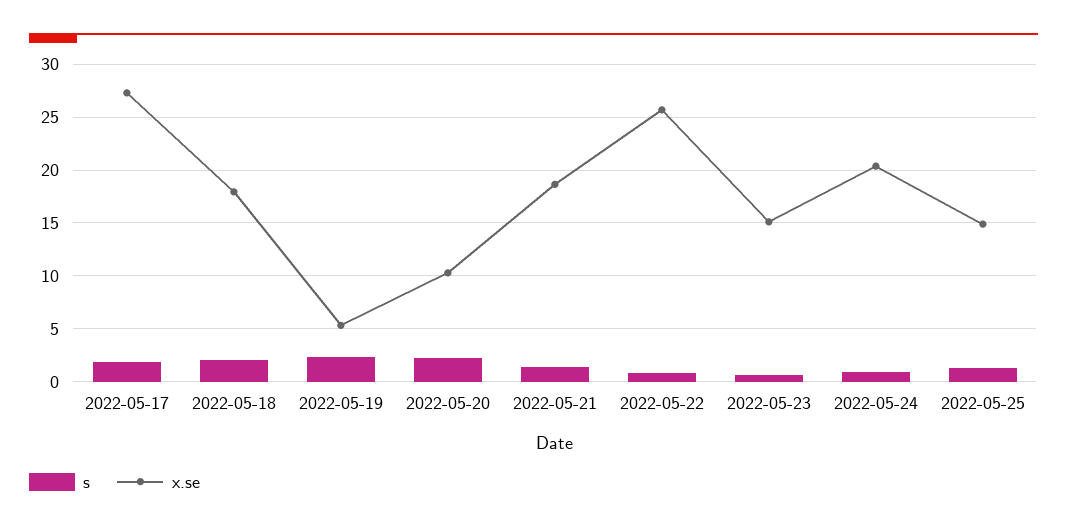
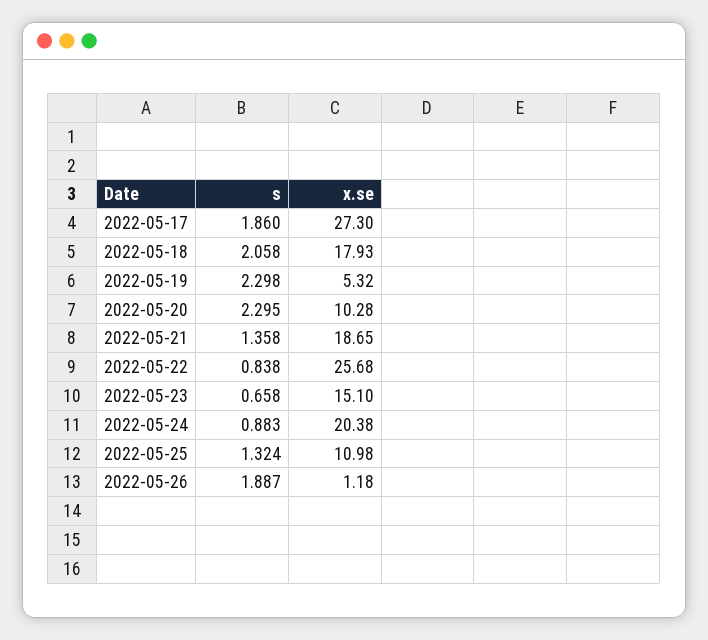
x.se, 2022-05-25: 15 -> 10.98
s, 2022-05-26: none -> 1.887
x.se, 2022-05-26: none -> 1.18

